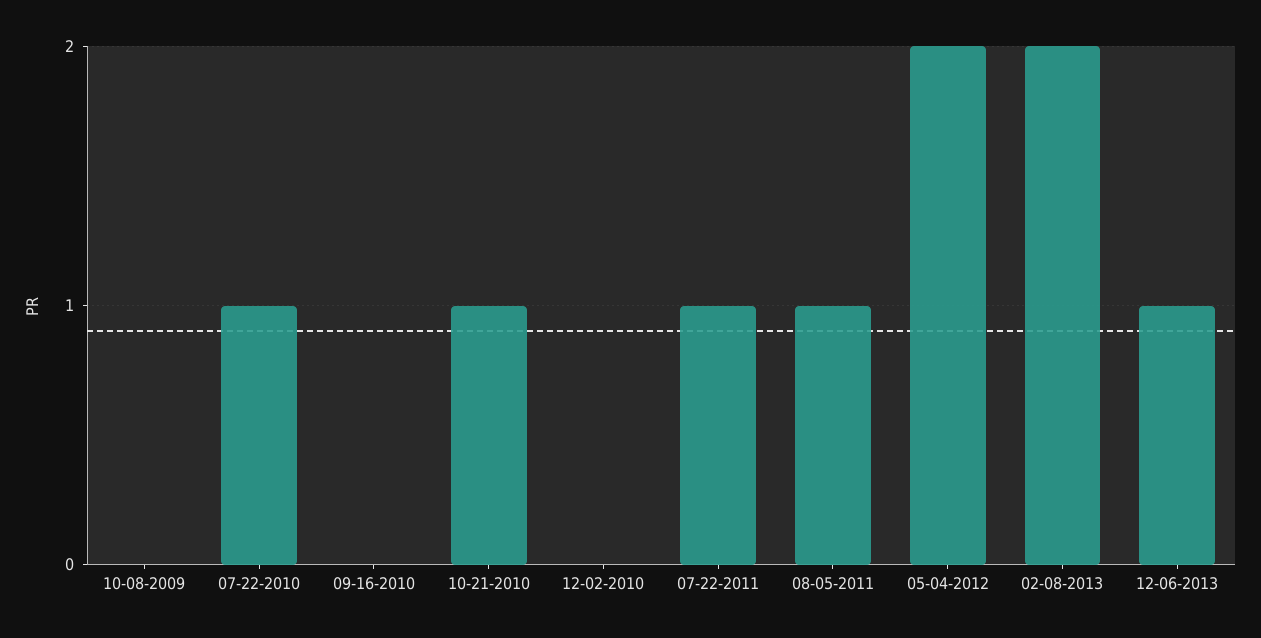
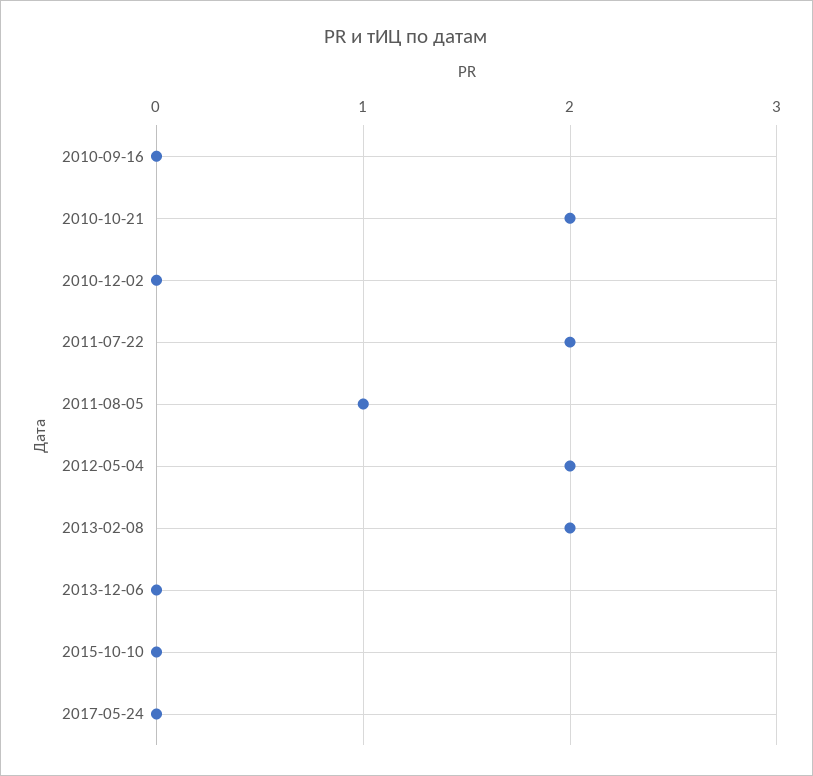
10-08-2009: 0 -> none
07-22-2010: 1 -> none
10-21-2010: 1 -> 2
07-22-2011: 1 -> 2
12-06-2013: 1 -> 0
2015-10-10: none -> 0
2017-05-24: none -> 0

